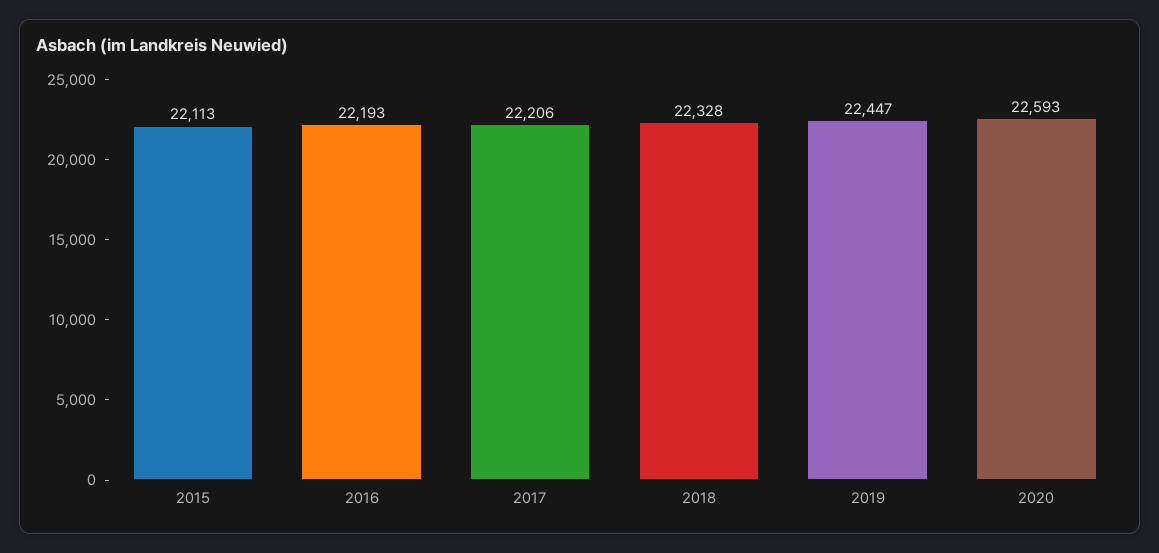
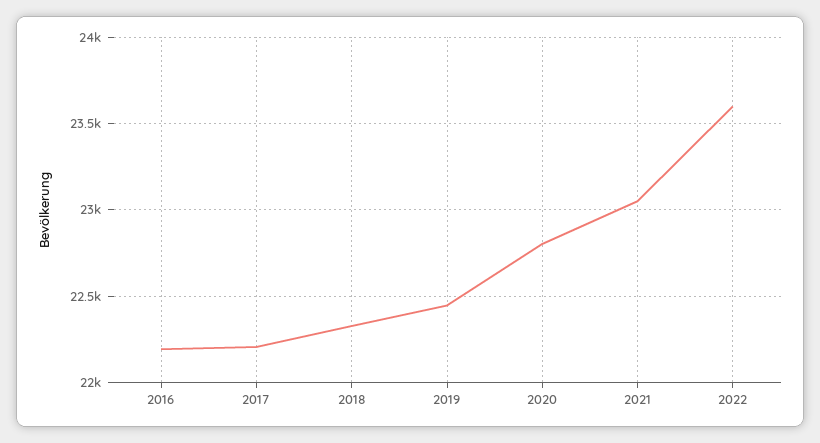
2015: 22113 -> none
2020: 22593 -> 22800
2021: none -> 23050
2022: none -> 23600

